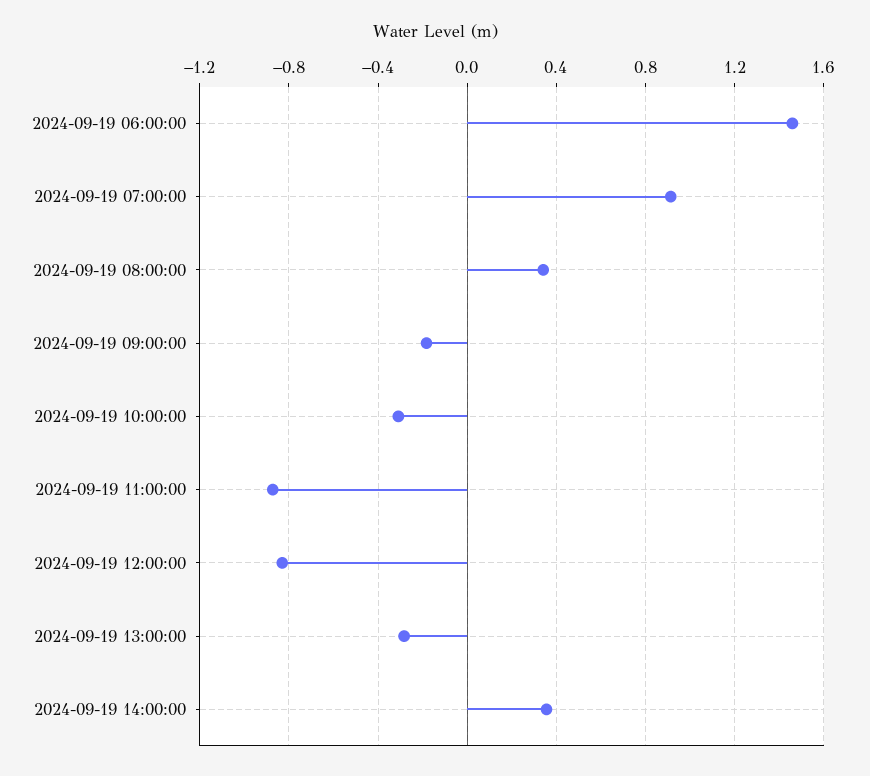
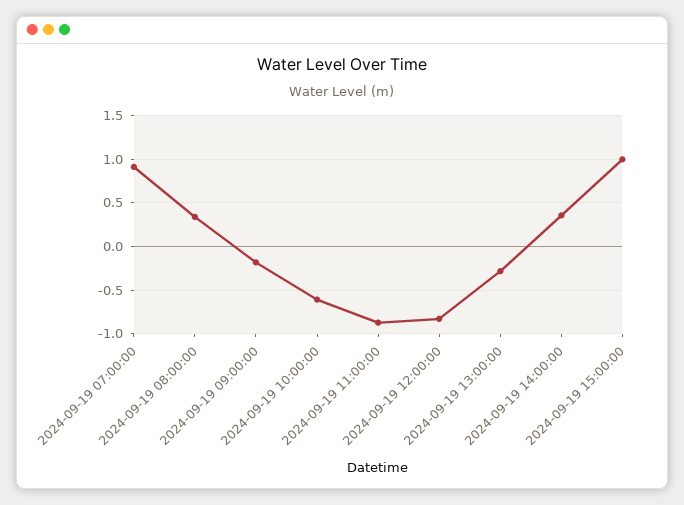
2024-09-19 06:00:00: 1.45 -> none
2024-09-19 10:00:00: -0.3 -> -0.6
2024-09-19 15:00:00: none -> 1

